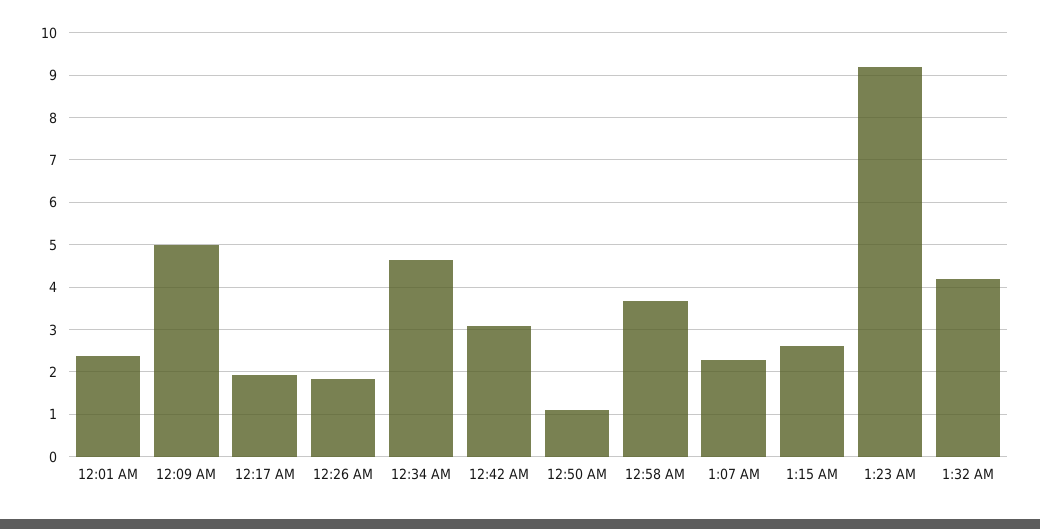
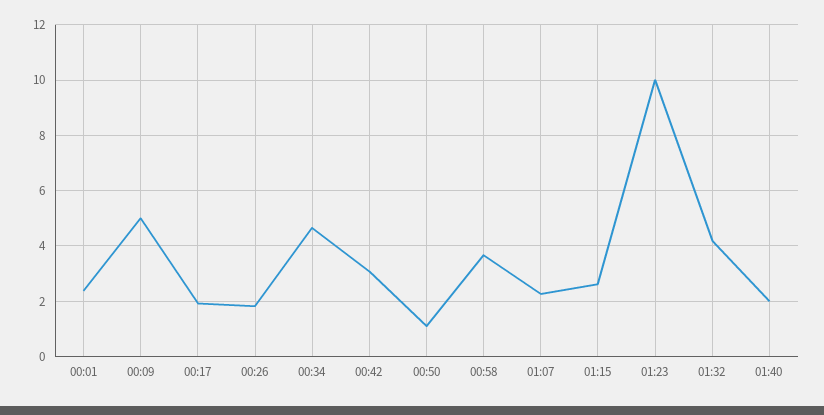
1:23 AM: 9.2 -> 10
01:40: none -> 2

